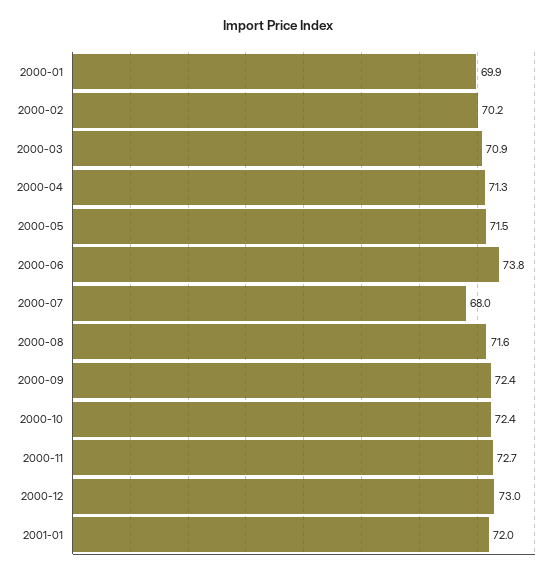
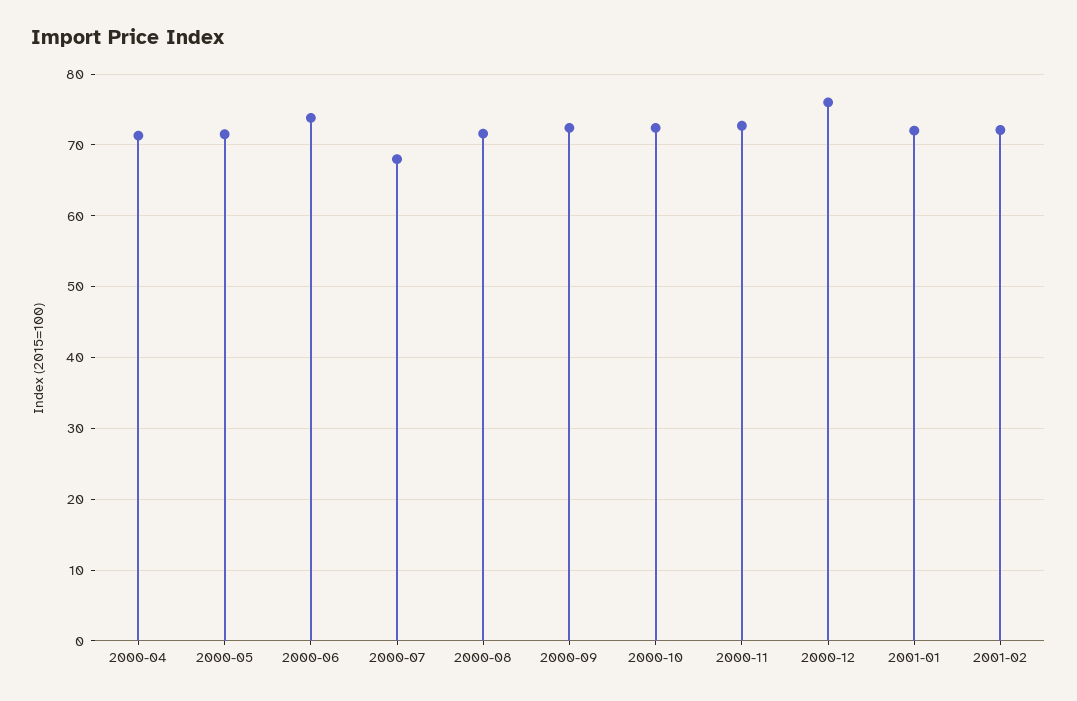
2000-01: 69.9 -> none
2000-02: 70.2 -> none
2000-03: 70.9 -> none
2000-12: 73 -> 76
2001-02: none -> 72

